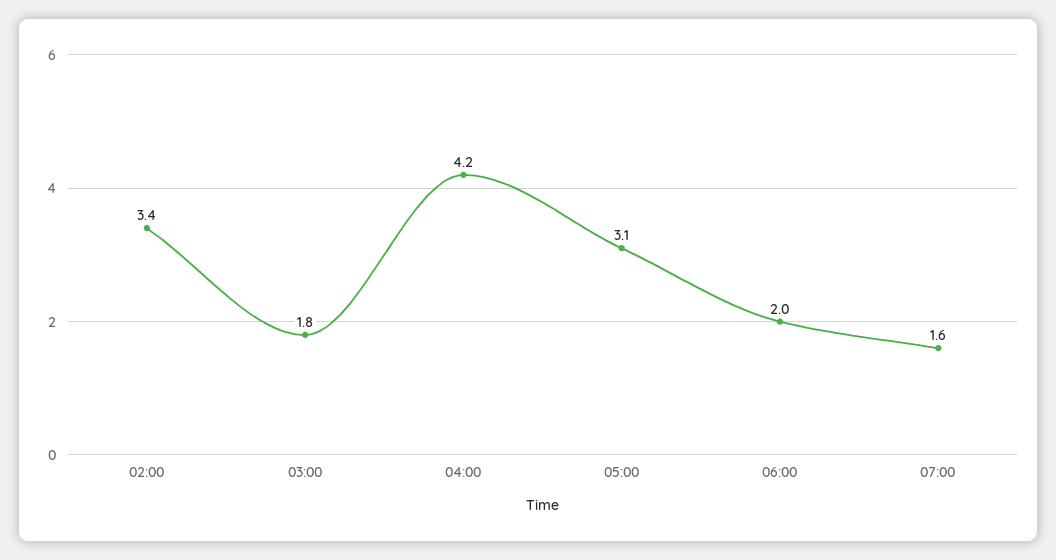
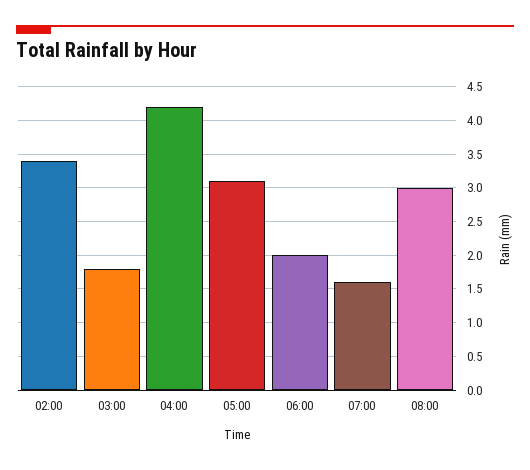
08:00: none -> 3

